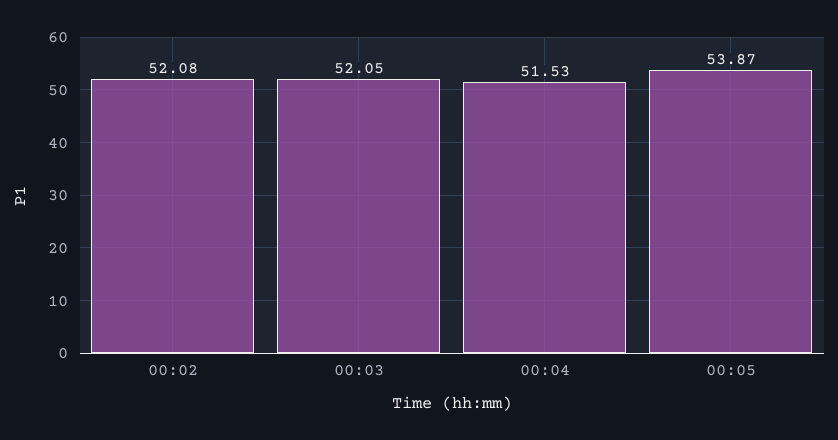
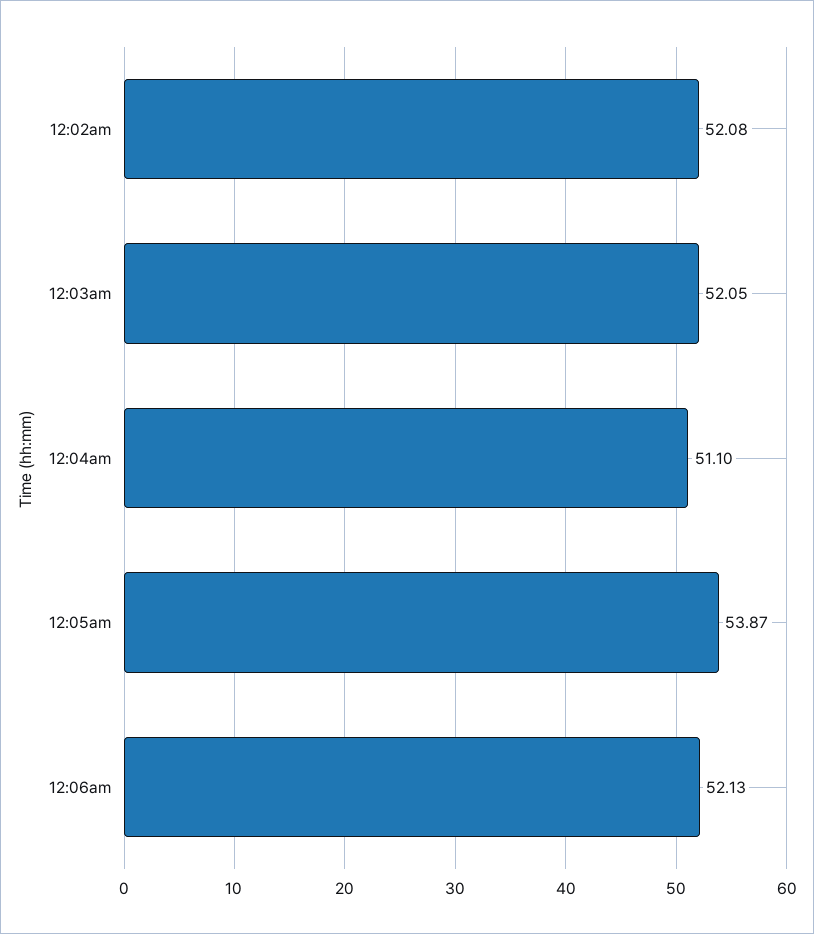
00:04: 51.53 -> 51.1
12:06am: none -> 52.13

